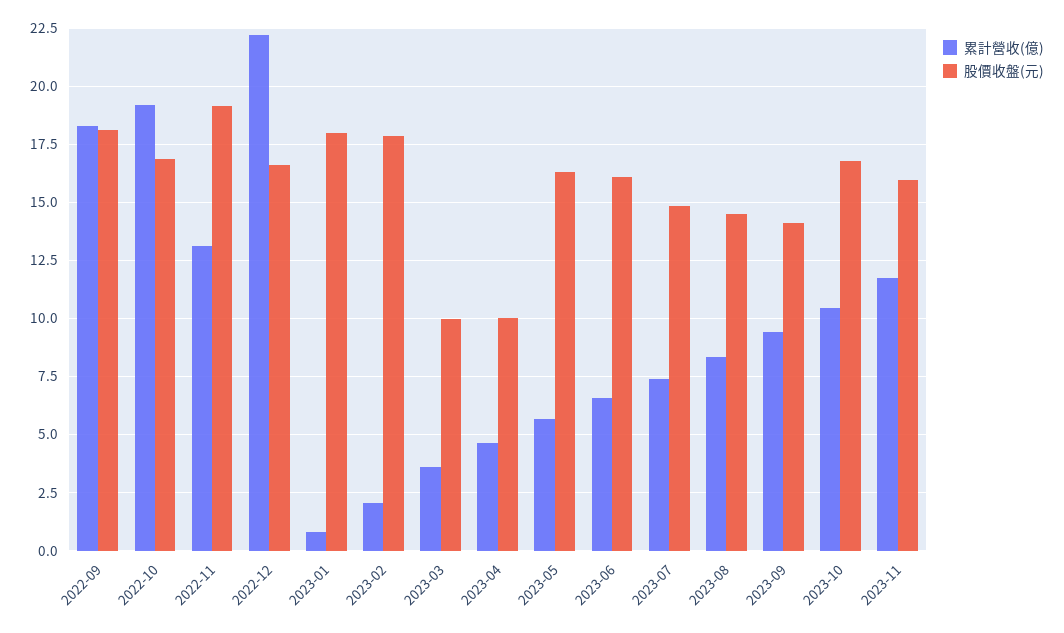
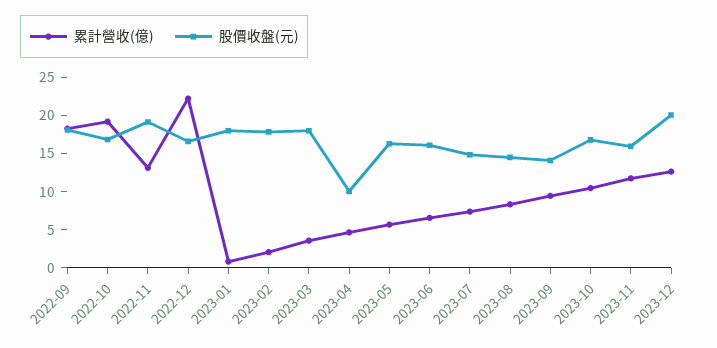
股價收盤(元), 2023-03: 10 -> 17.5
累計營收(億), 2023-12: none -> 12.5
股價收盤(元), 2023-12: none -> 20

